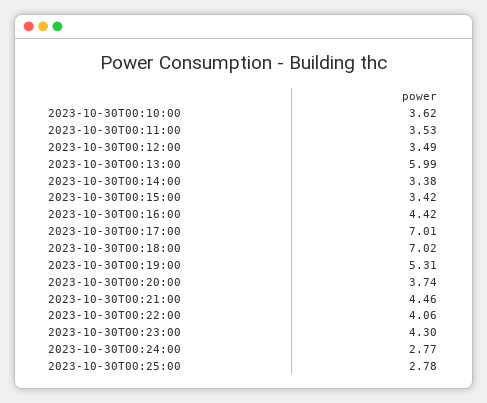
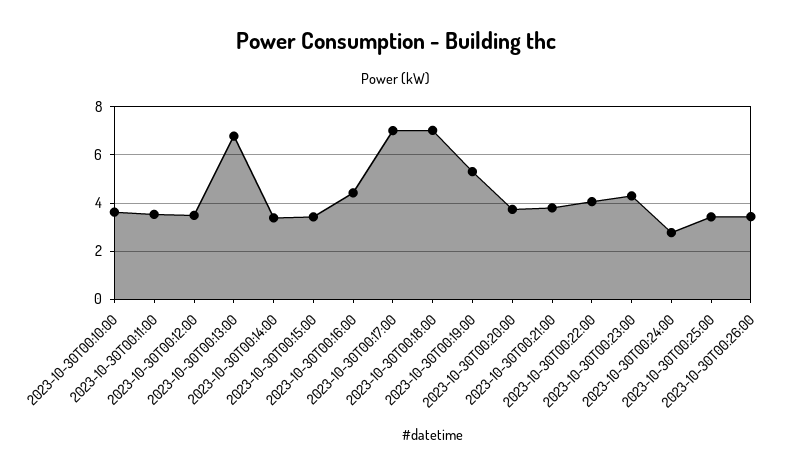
2023-10-30T00:13:00: 5.99 -> 6.75
2023-10-30T00:21:00: 4.46 -> 3.75
2023-10-30T00:25:00: 2.78 -> 3.5
2023-10-30T00:26:00: none -> 3.5

